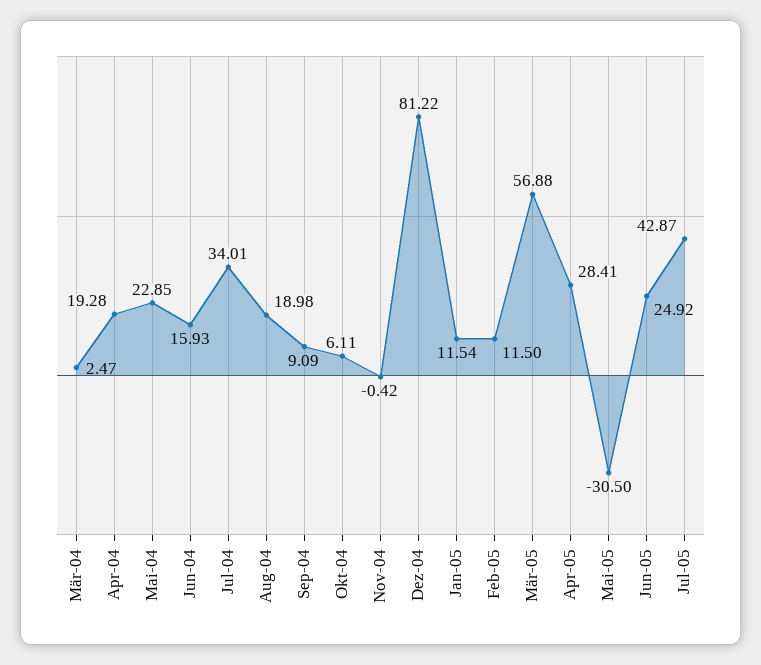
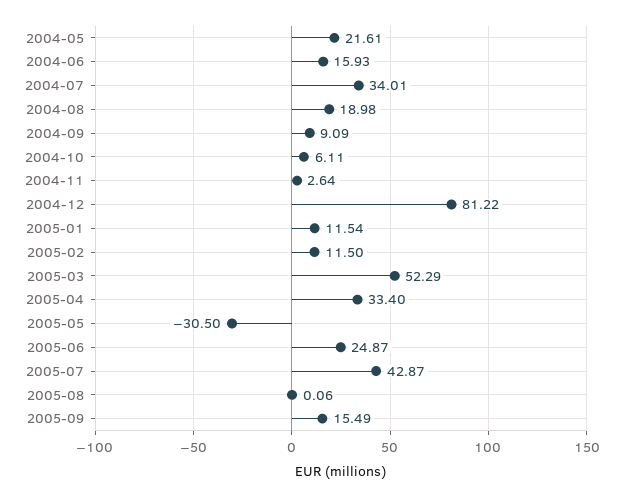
Mär-04: 2.47 -> none
Apr-04: 19.28 -> none
Mai-04: 22.85 -> 21.61
Nov-04: -0.42 -> 2.64
Mär-05: 56.88 -> 52.29
Apr-05: 28.41 -> 33.4
Jun-05: 24.92 -> 24.87
2005-08: none -> 0.06
2005-09: none -> 15.49

